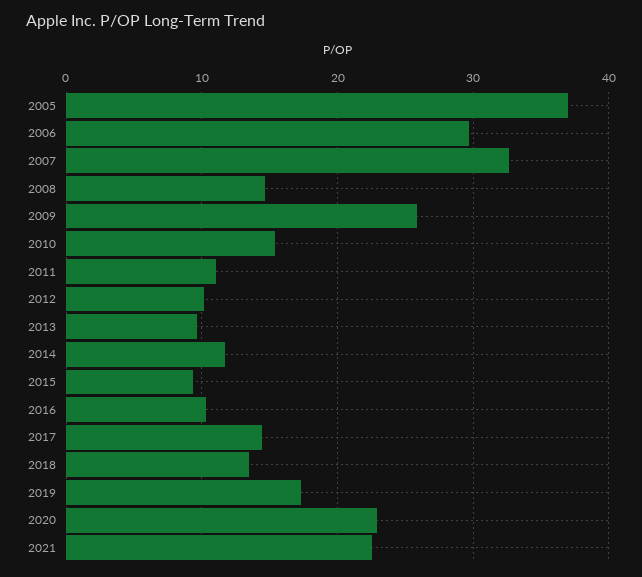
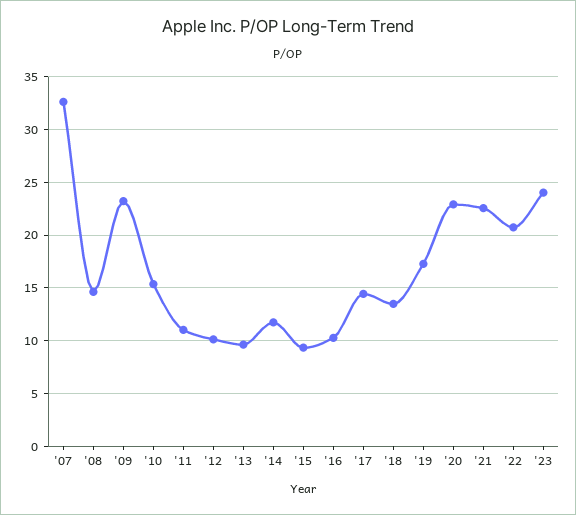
2005: 37 -> none
2006: 30 -> none
2009: 26 -> 23
'22: none -> 21
'23: none -> 24

